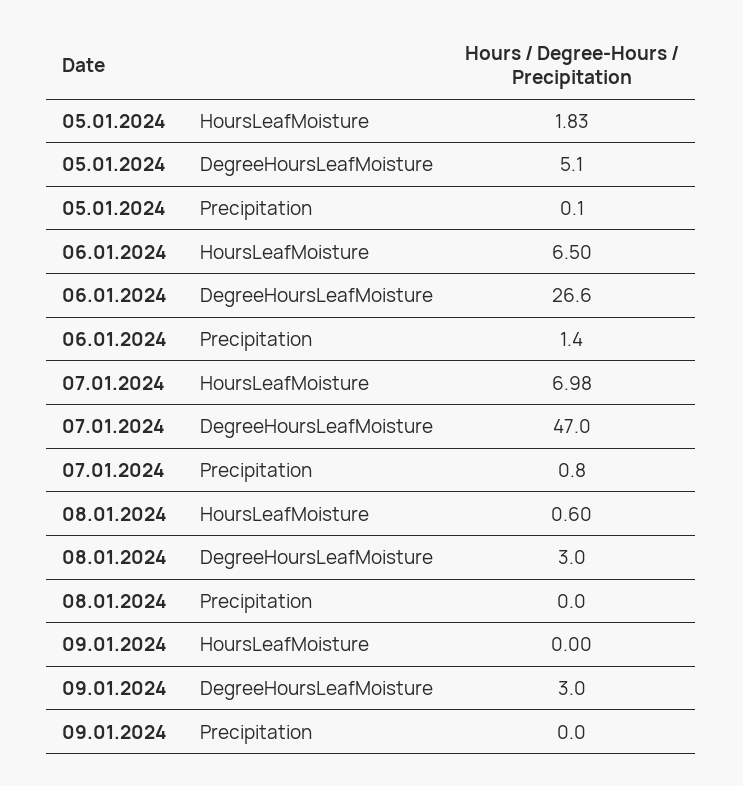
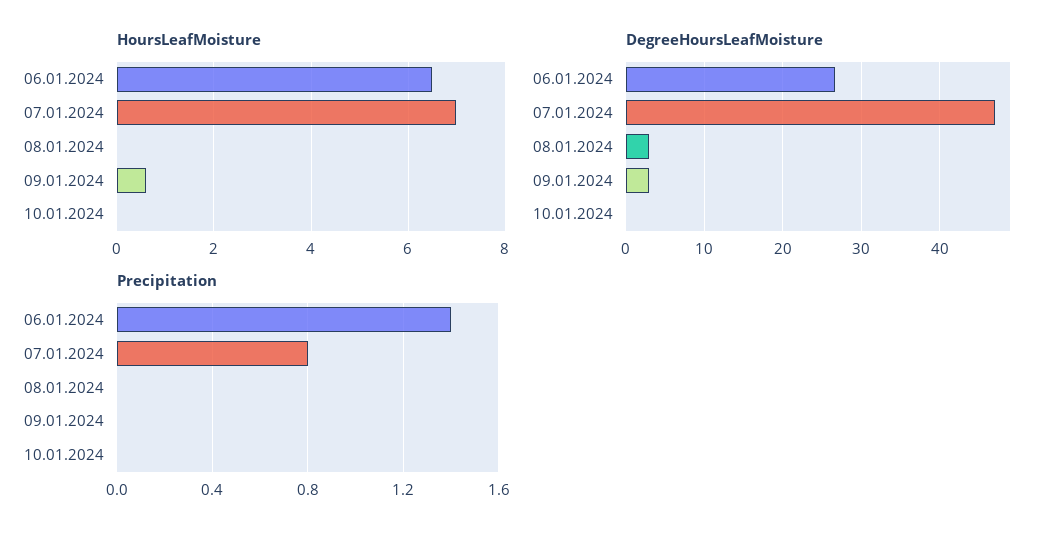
HoursLeafMoisture, 05.01.2024: 1.83 -> none
DegreeHoursLeafMoisture, 05.01.2024: 5.1 -> none
Precipitation, 05.01.2024: 0.1 -> none
HoursLeafMoisture, 08.01.2024: 0.6 -> 0
HoursLeafMoisture, 09.01.2024: 0 -> 0.6
HoursLeafMoisture, 10.01.2024: none -> 0
DegreeHoursLeafMoisture, 10.01.2024: none -> 0
Precipitation, 10.01.2024: none -> 0

